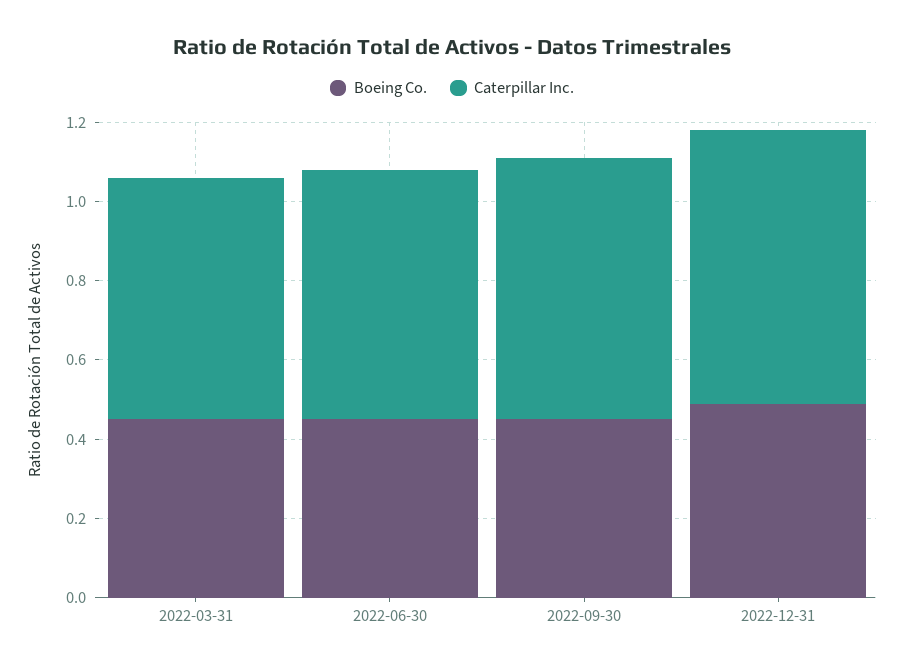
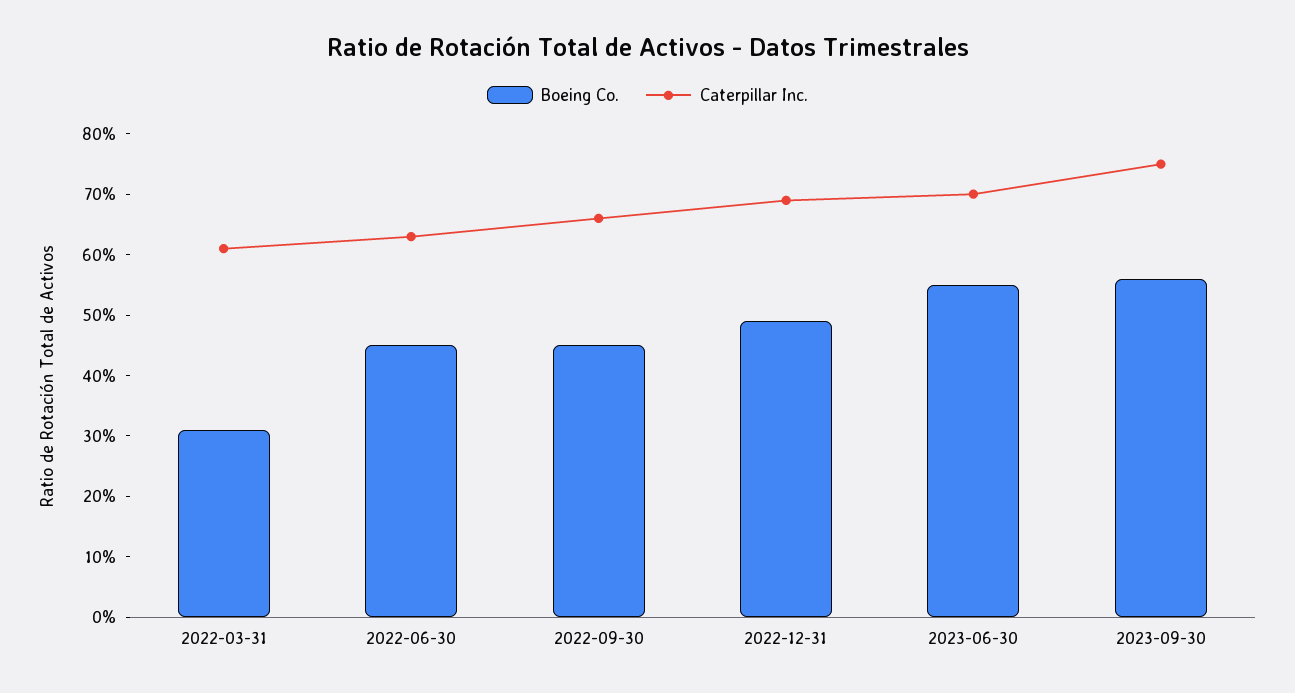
Boeing Co., 2022-03-31: 0.45 -> 0.3
Boeing Co., 2023-06-30: none -> 0.55
Caterpillar Inc., 2023-06-30: none -> 0.7
Boeing Co., 2023-09-30: none -> 0.55
Caterpillar Inc., 2023-09-30: none -> 0.75

